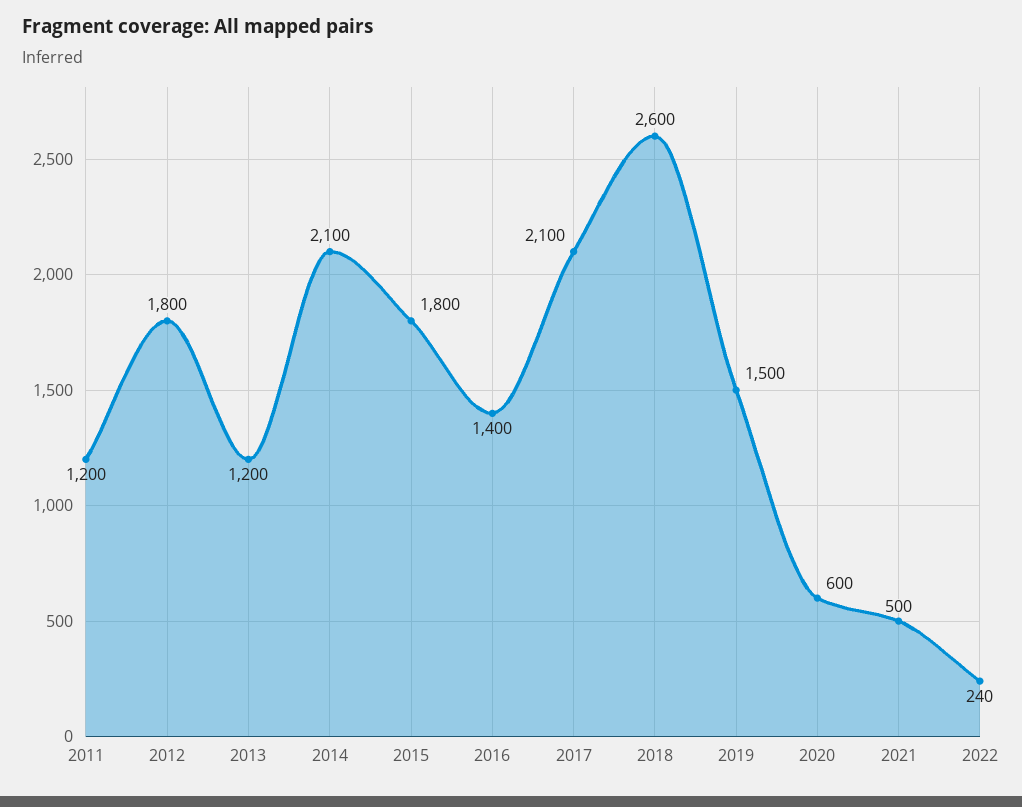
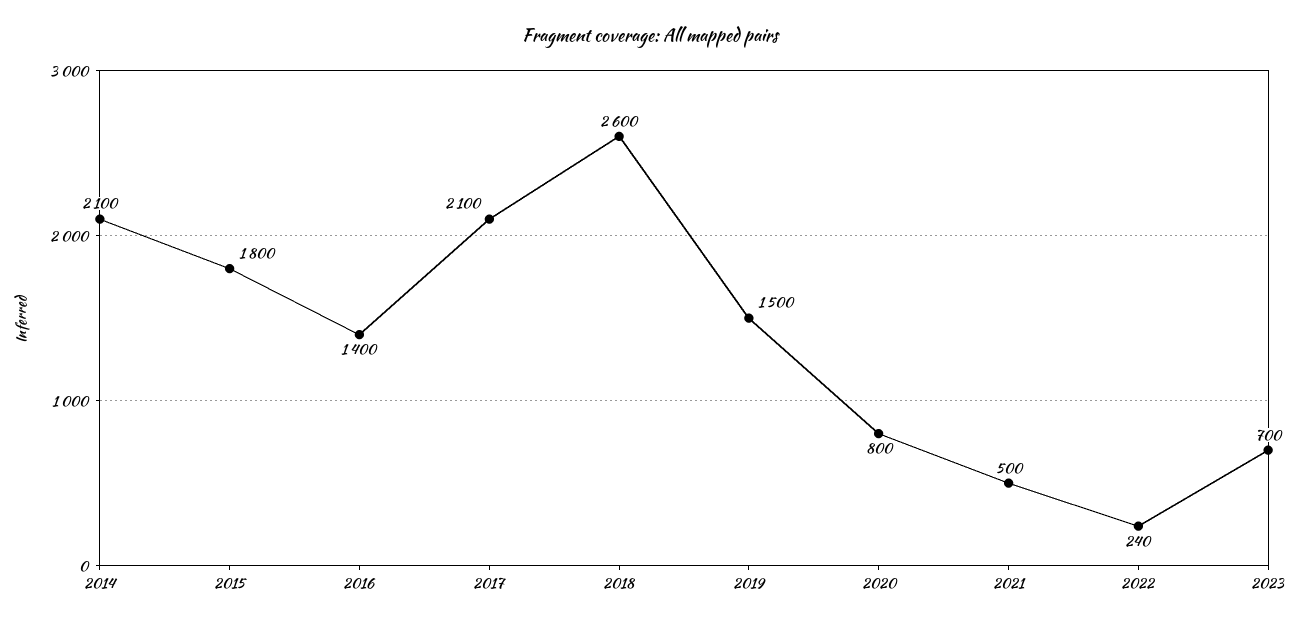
2011: 1200 -> none
2012: 1800 -> none
2013: 1200 -> none
2020: 600 -> 800
2023: none -> 700

